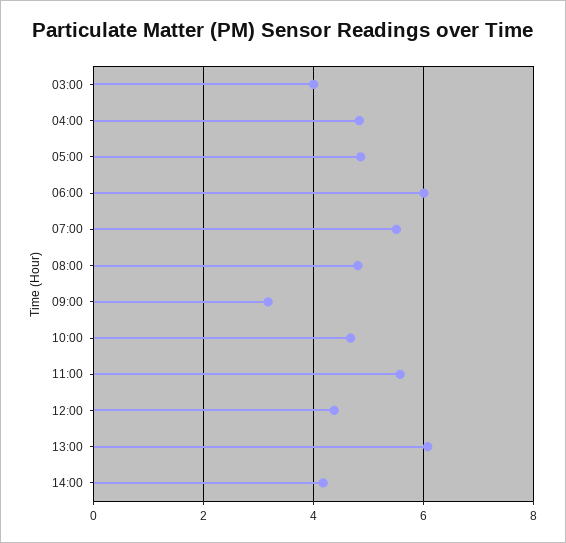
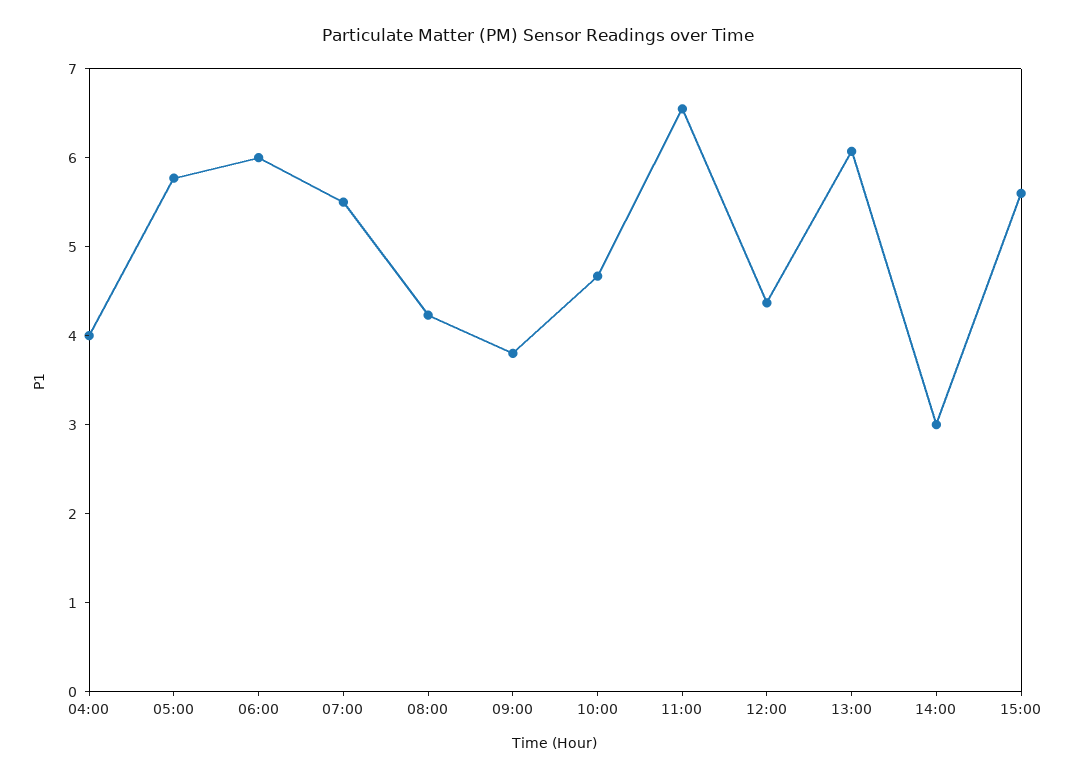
03:00: 4 -> none
04:00: 4.8 -> 4
05:00: 4.8 -> 5.8
08:00: 4.8 -> 4.2
09:00: 3.2 -> 3.8
11:00: 5.6 -> 6.6
14:00: 4.2 -> 3
15:00: none -> 5.6

